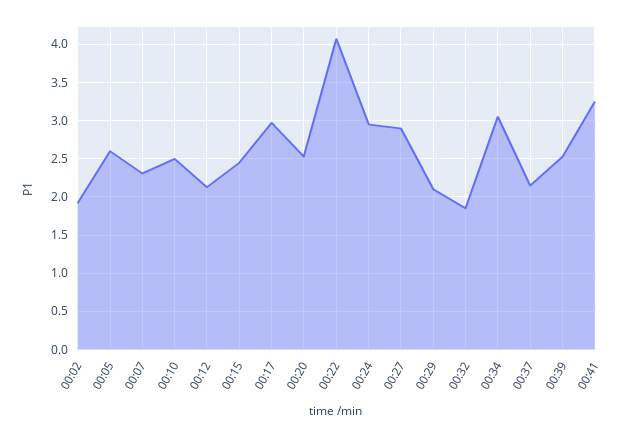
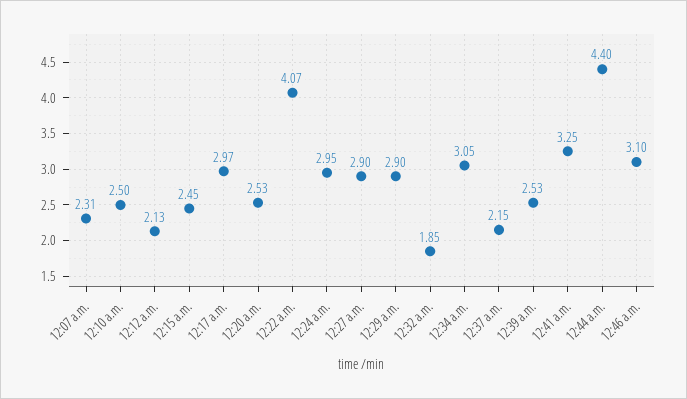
00:02: 1.9 -> none
00:05: 2.6 -> none
00:29: 2.1 -> 2.9
12:44 a.m.: none -> 4.4
12:46 a.m.: none -> 3.1

